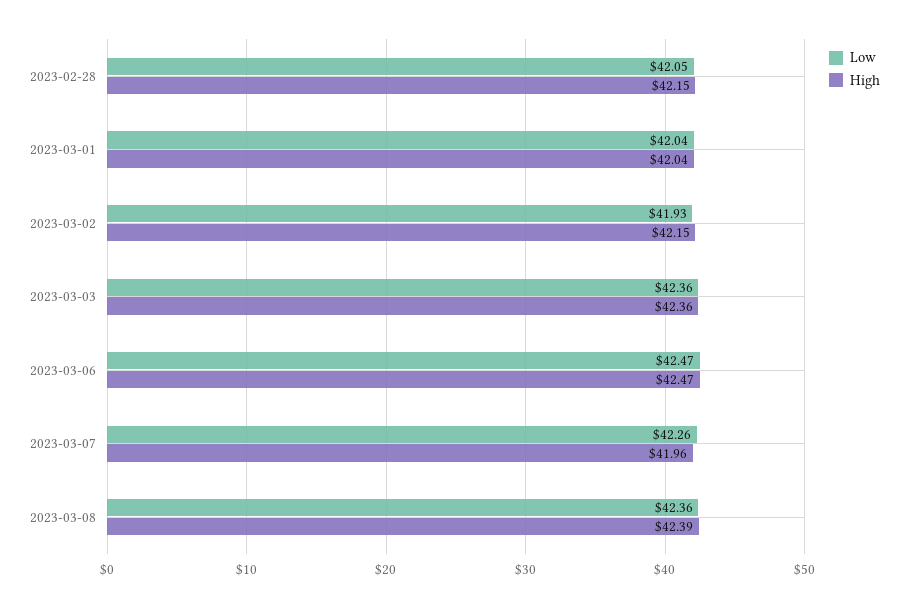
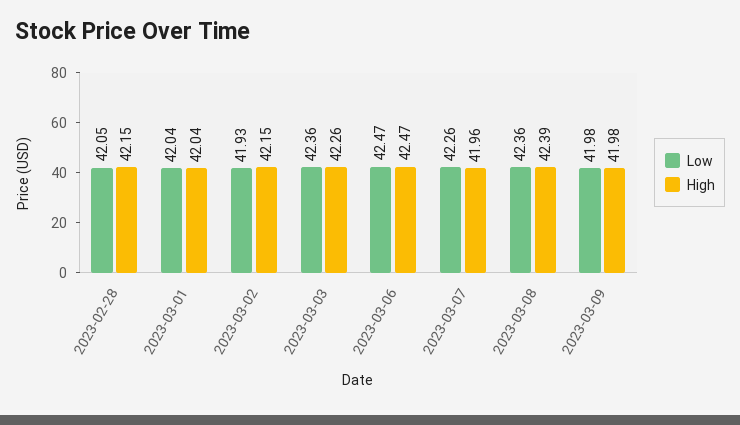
High, 2023-03-03: 42.36 -> 42.26
Low, 2023-03-09: none -> 41.98
High, 2023-03-09: none -> 41.98

